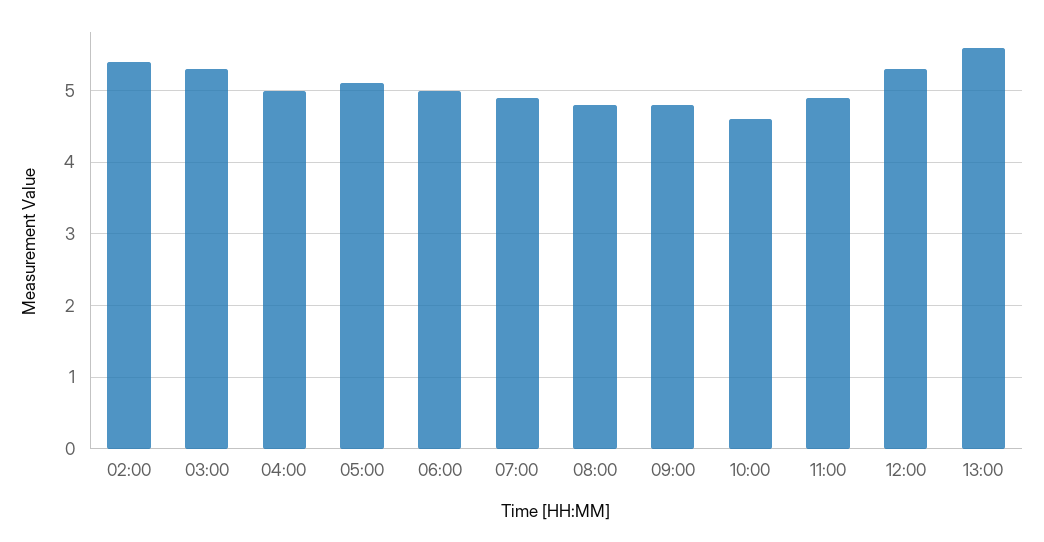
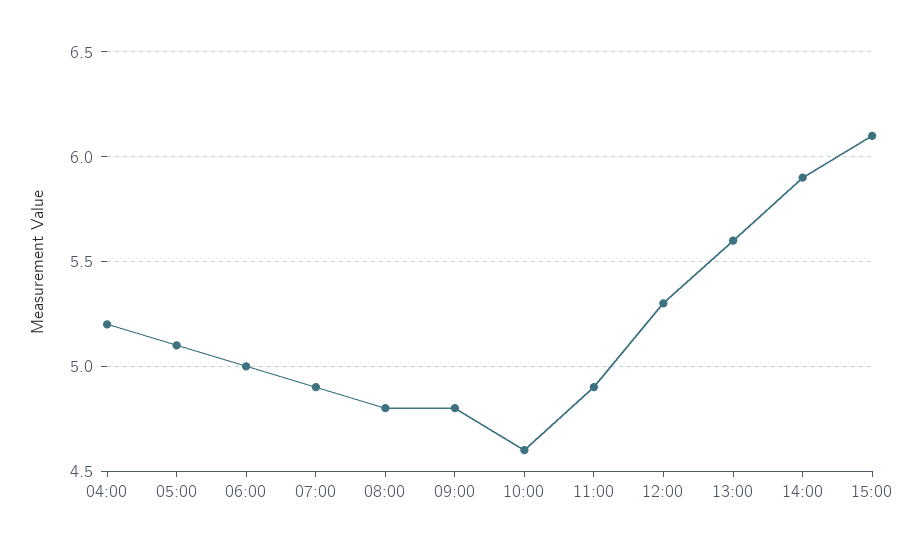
02:00: 5.4 -> none
03:00: 5.3 -> none
04:00: 5 -> 5.2
14:00: none -> 5.9
15:00: none -> 6.1

